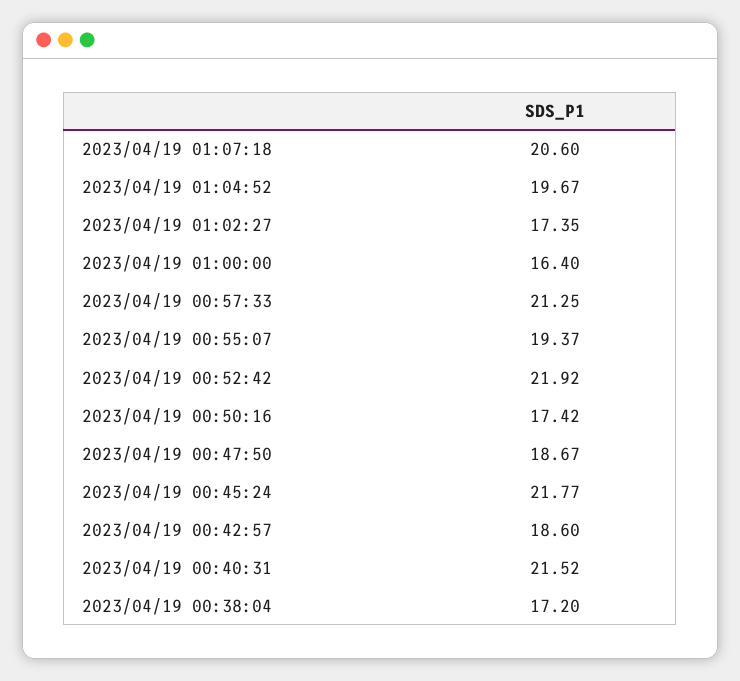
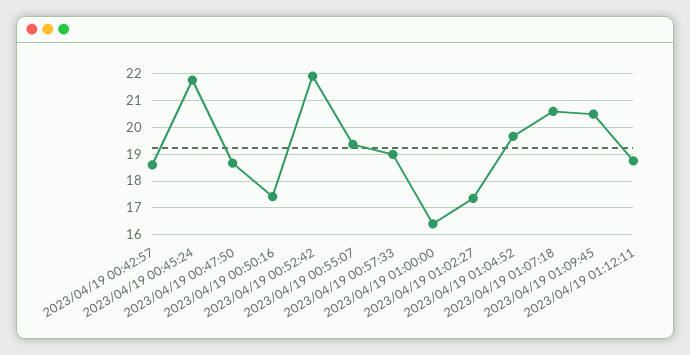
2023/04/19 00:57:33: 21.25 -> 19
2023/04/19 00:40:31: 21.52 -> none
2023/04/19 00:38:04: 17.2 -> none
2023/04/19 01:09:45: none -> 20.5
2023/04/19 01:12:11: none -> 18.75

